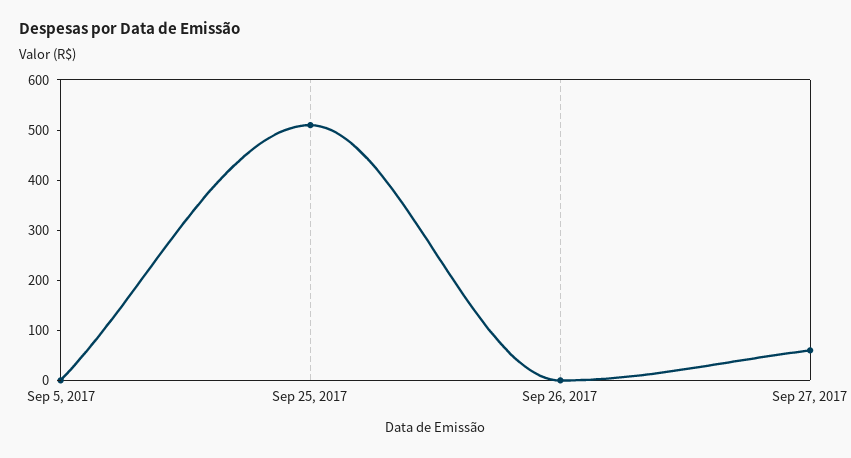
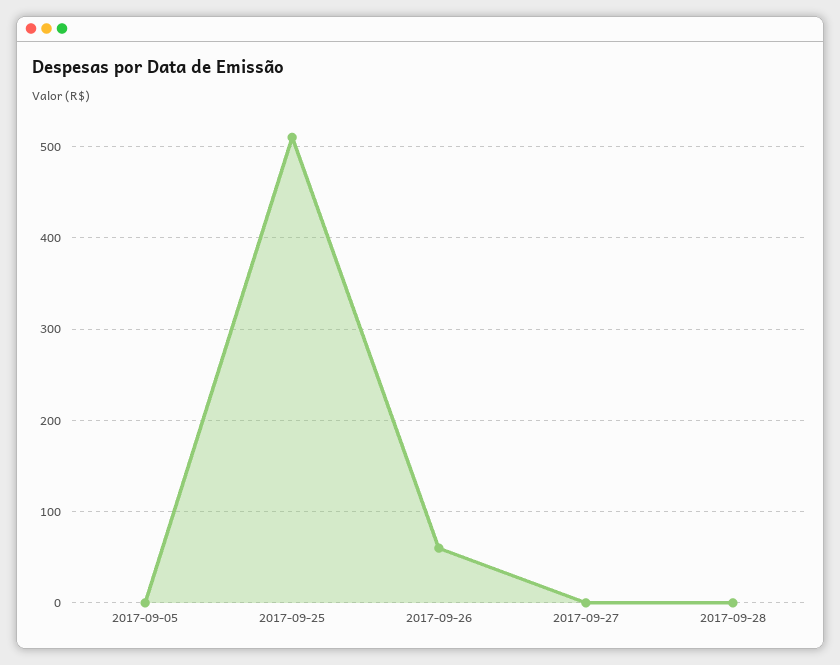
Sep 26, 2017: 0 -> 60
Sep 27, 2017: 60 -> 0
2017-09-28: none -> 0

